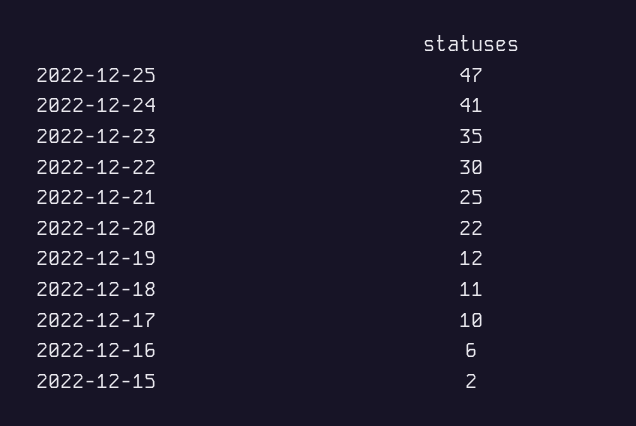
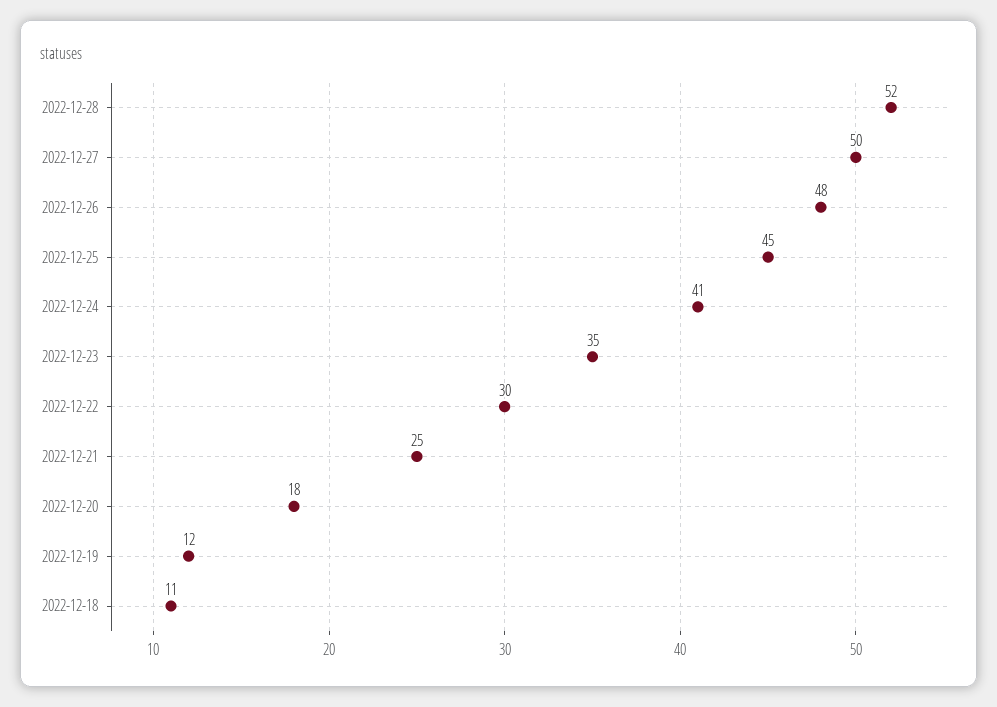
2022-12-25: 47 -> 45
2022-12-20: 22 -> 18
2022-12-17: 10 -> none
2022-12-16: 6 -> none
2022-12-15: 2 -> none
2022-12-28: none -> 52
2022-12-27: none -> 50
2022-12-26: none -> 48

